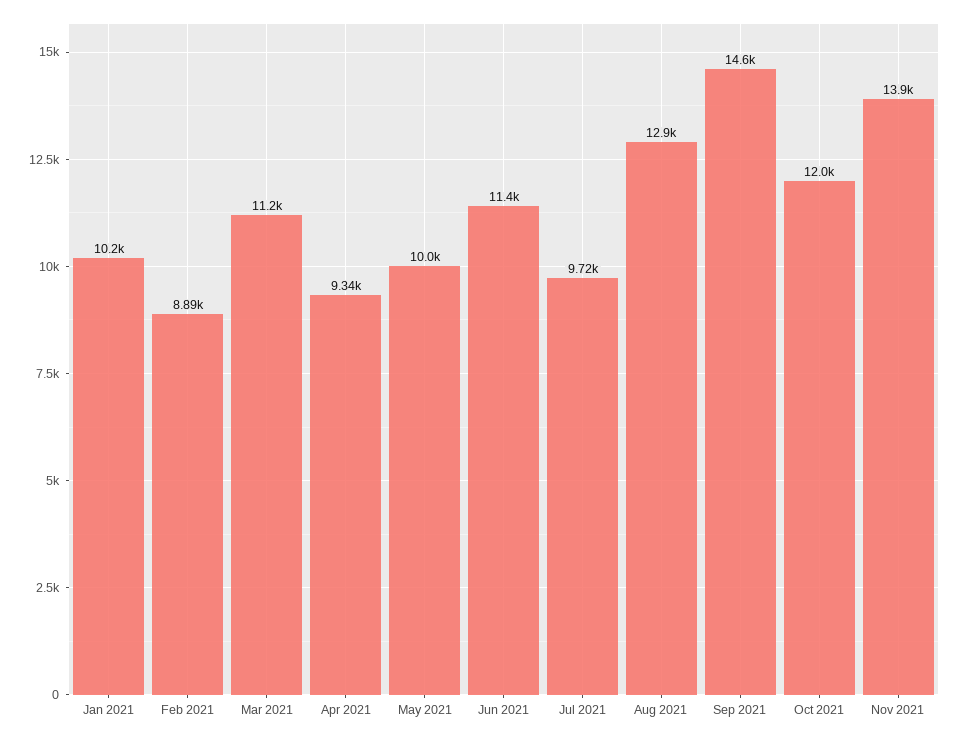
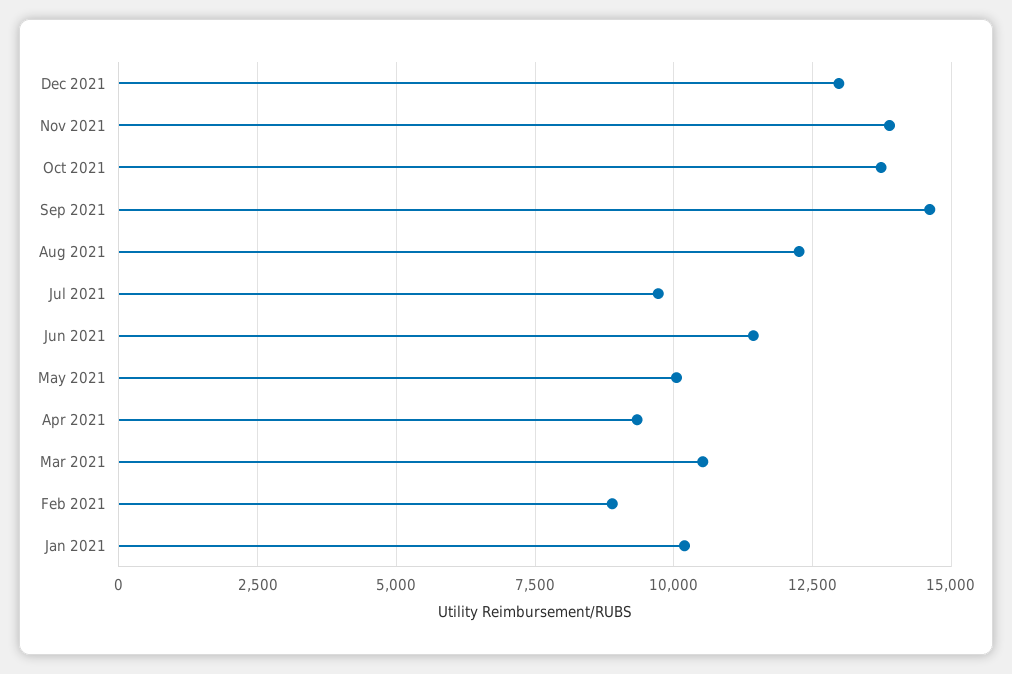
Mar 2021: 11200 -> 10500
Aug 2021: 12900 -> 12250
Oct 2021: 12000 -> 13750
Dec 2021: none -> 13000

